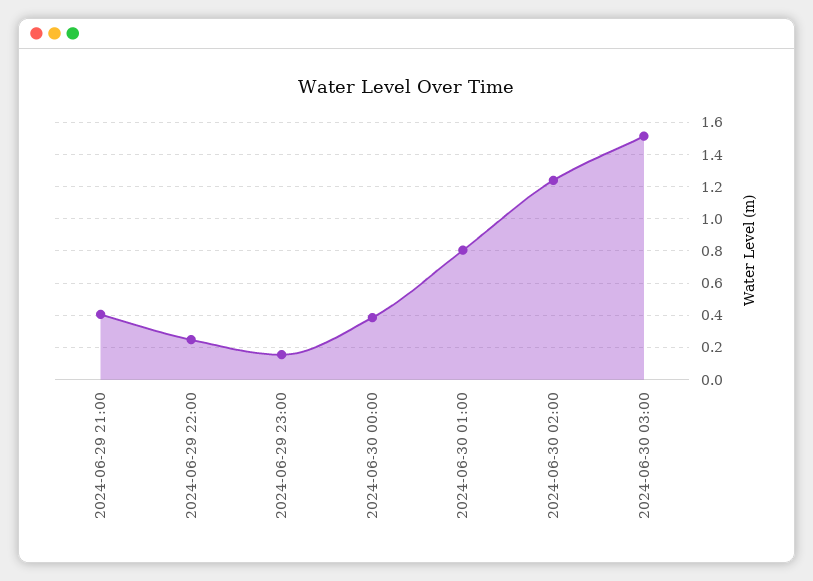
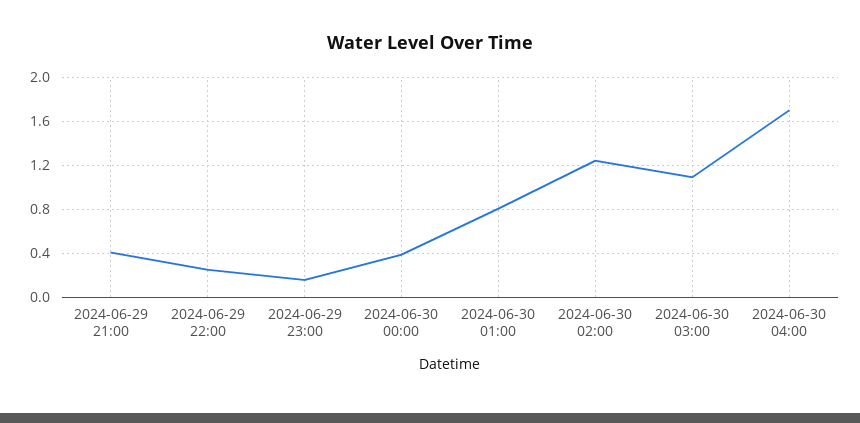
2024-06-30 03:00: 1.5 -> 1.1
2024-06-30 04:00: none -> 1.7

